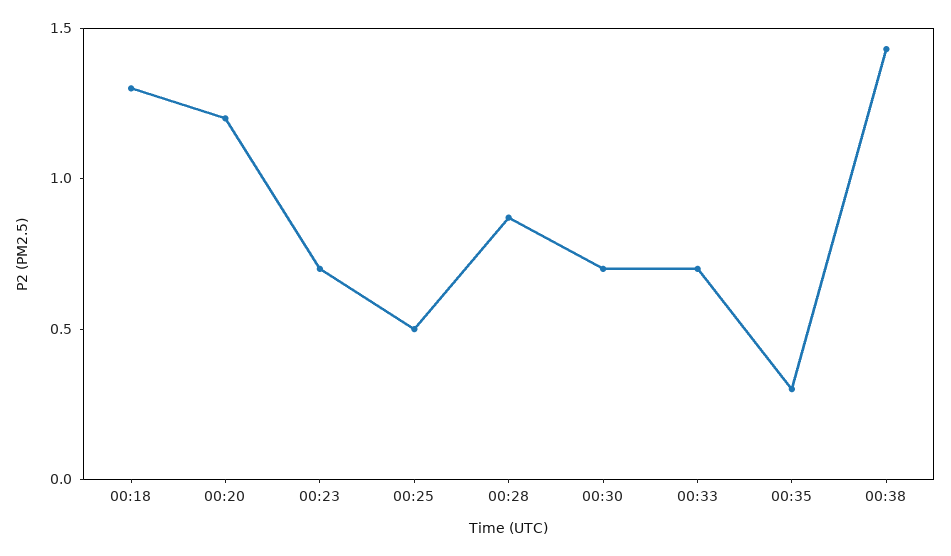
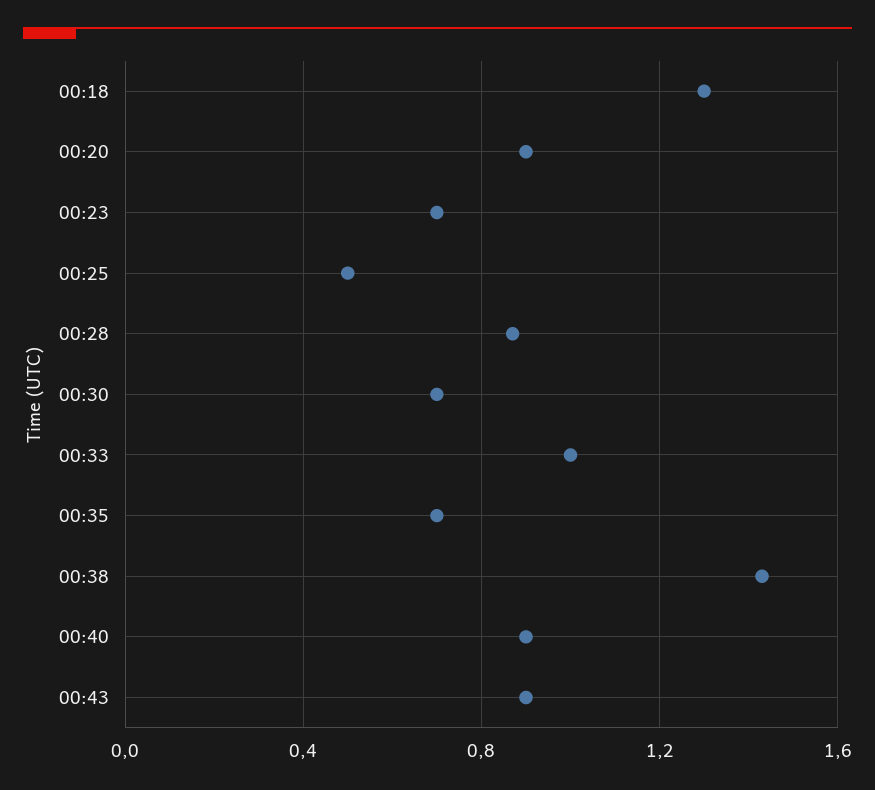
00:20: 1.2 -> 0.9
00:33: 0.7 -> 1
00:35: 0.3 -> 0.7
00:40: none -> 0.9
00:43: none -> 0.9

